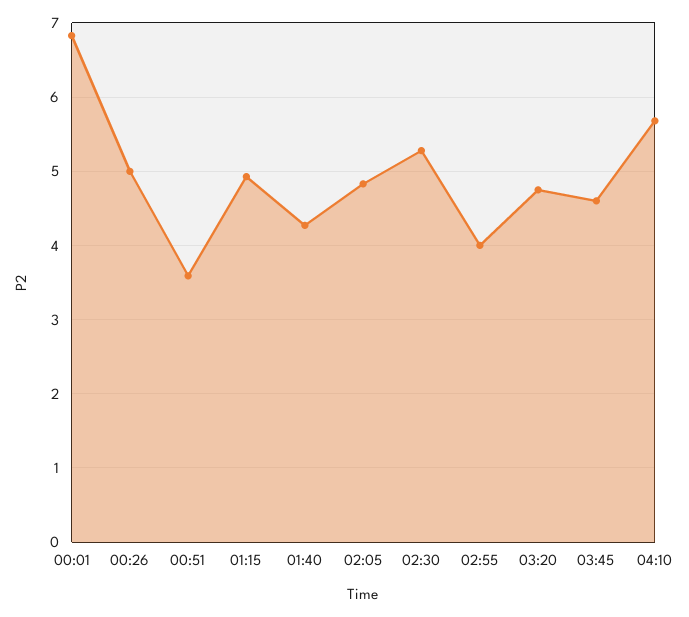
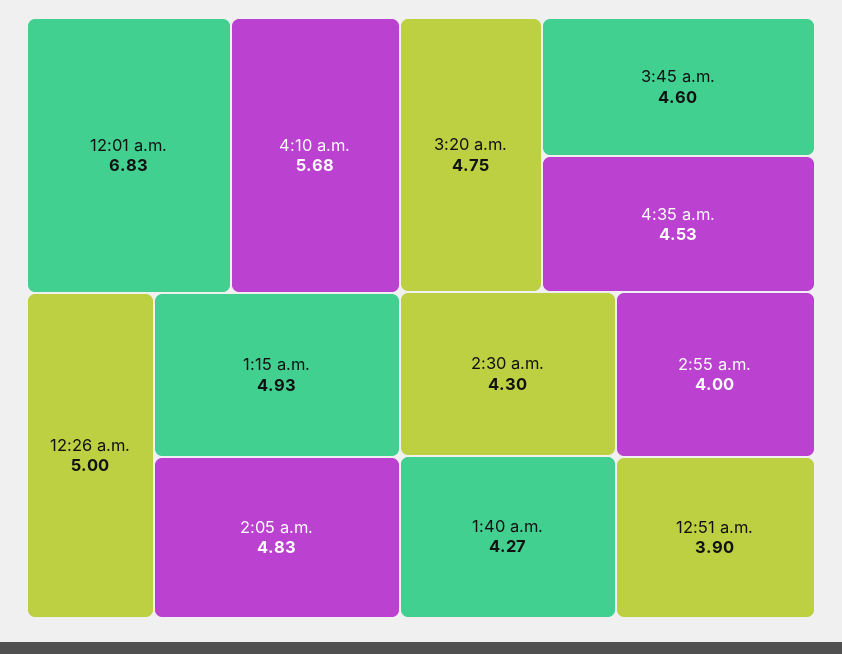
00:51: 3.6 -> 3.9
02:30: 5.3 -> 4.3
4:35 a.m.: none -> 4.53

